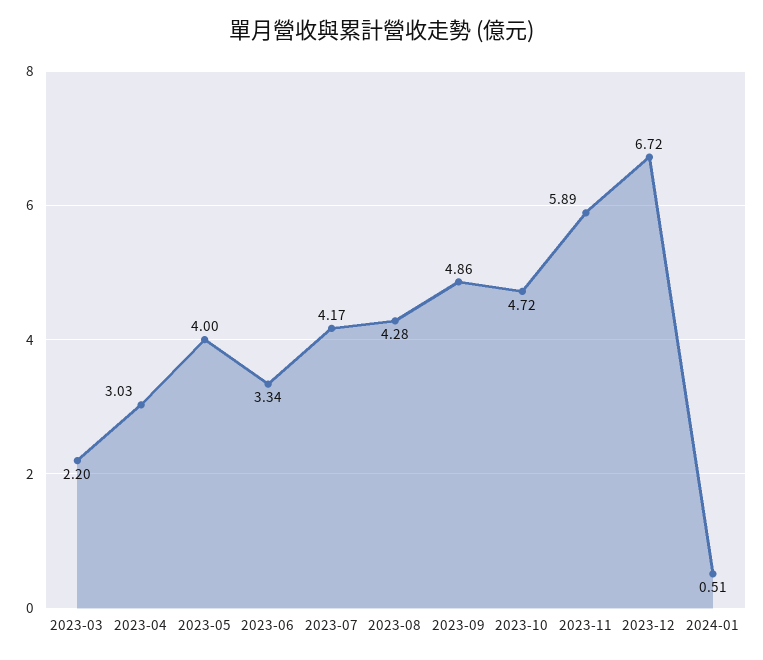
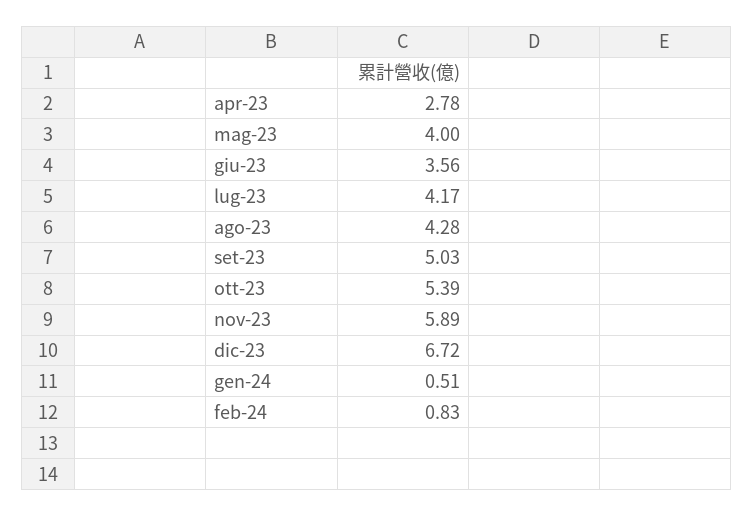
2023-03: 2.2 -> none
2023-04: 3.03 -> 2.78
2023-06: 3.34 -> 3.56
2023-09: 4.86 -> 5.03
2023-10: 4.72 -> 5.39
feb-24: none -> 0.83

